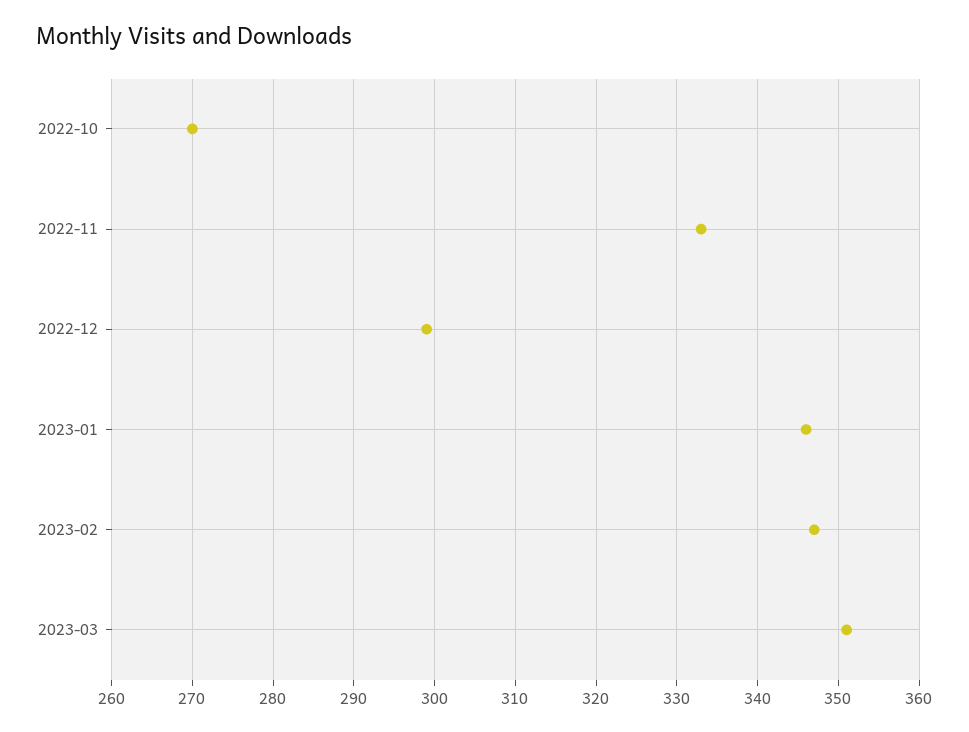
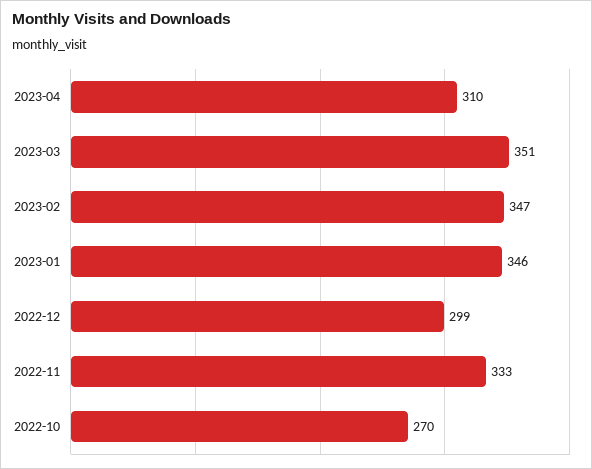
2023-04: none -> 310

